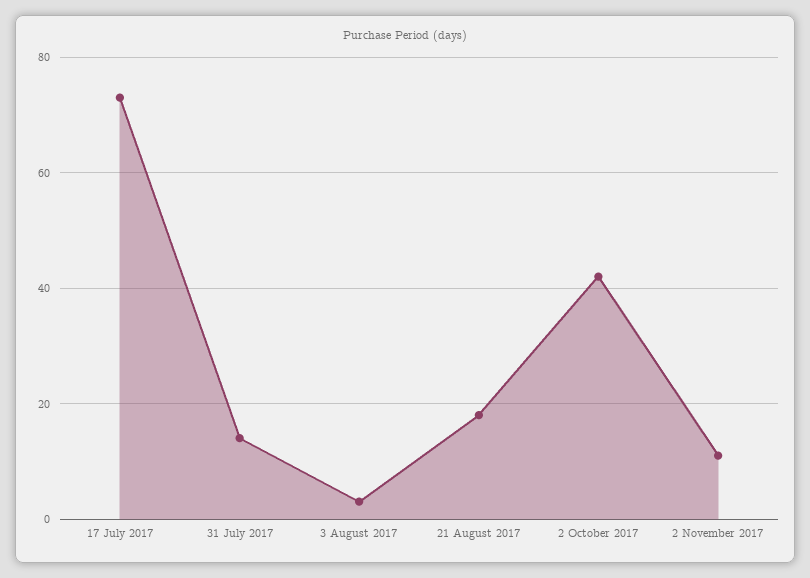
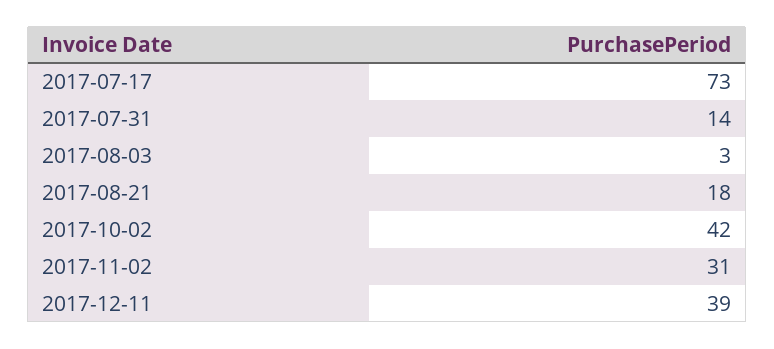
2 November 2017: 10 -> 31
2017-12-11: none -> 39

